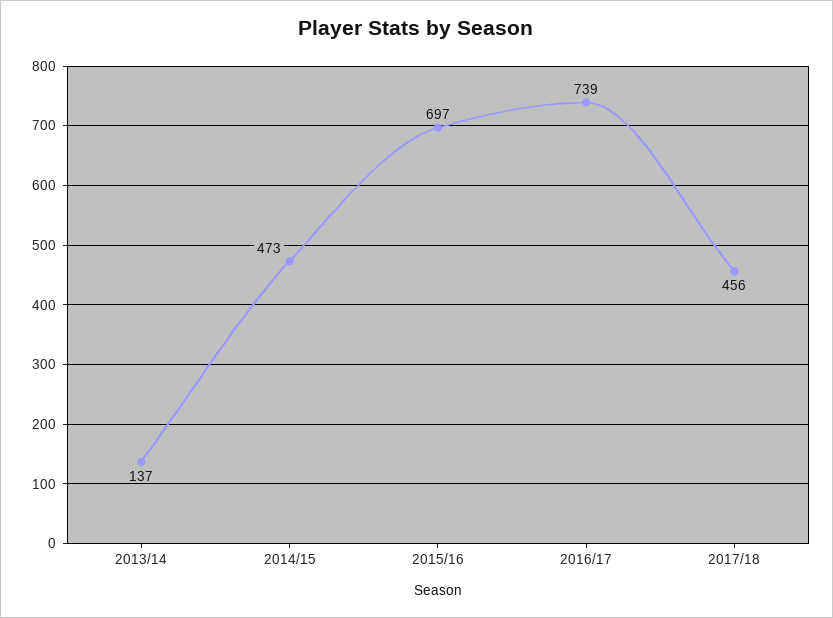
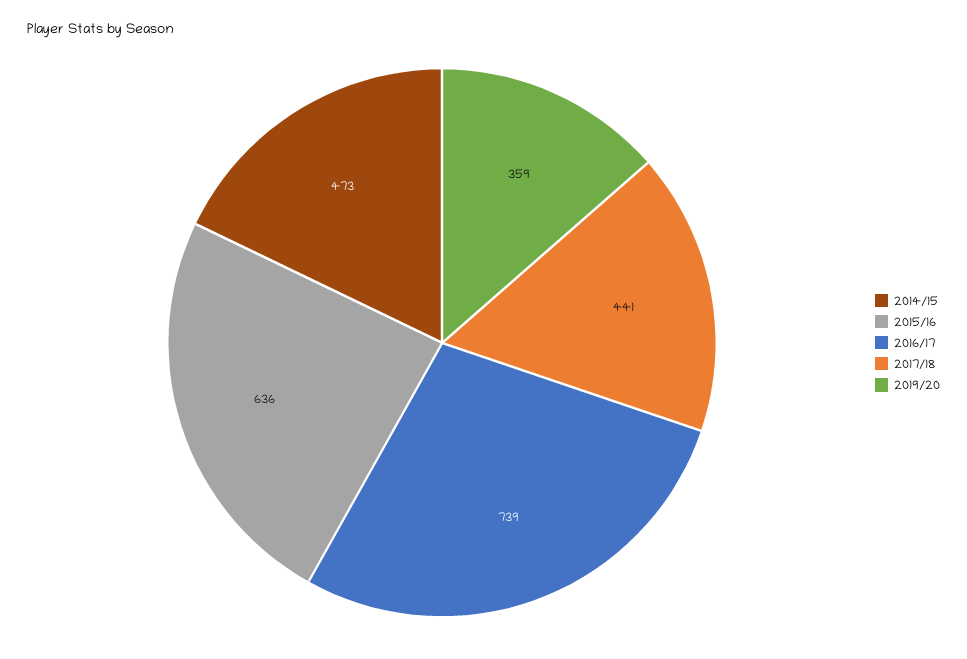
2013/14: 137 -> none
2015/16: 697 -> 636
2017/18: 456 -> 441
2019/20: none -> 359

